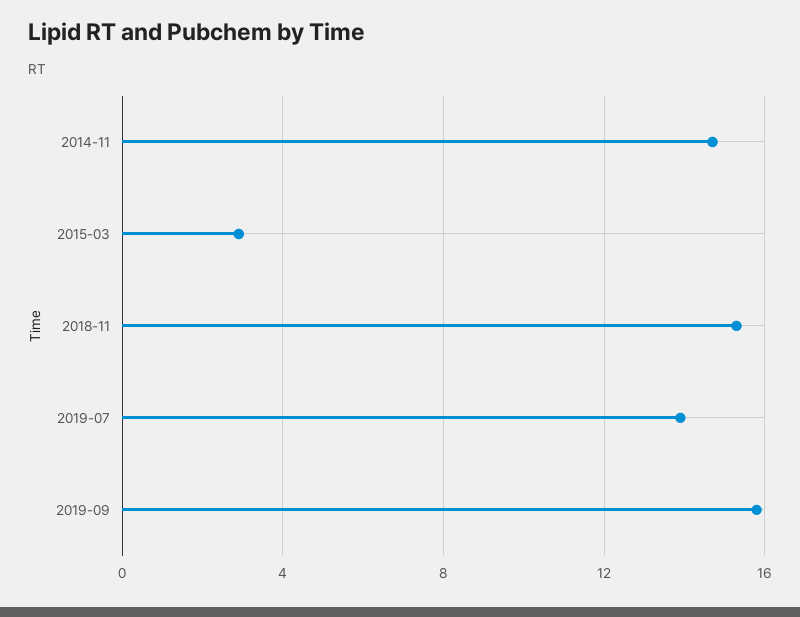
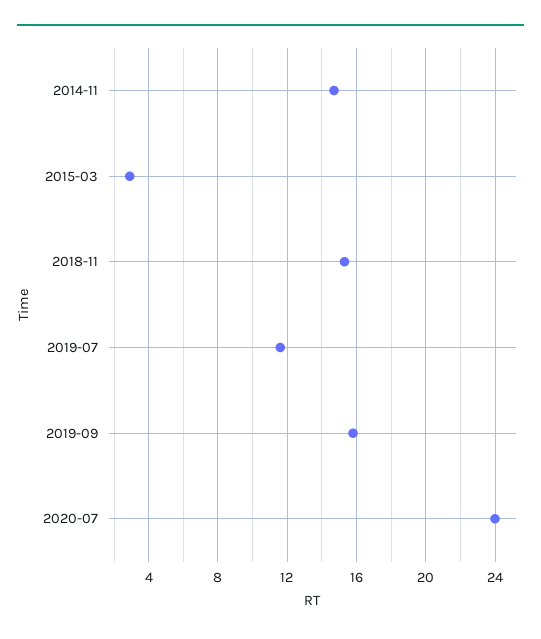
2019-07: 14 -> 11.5
2020-07: none -> 24

